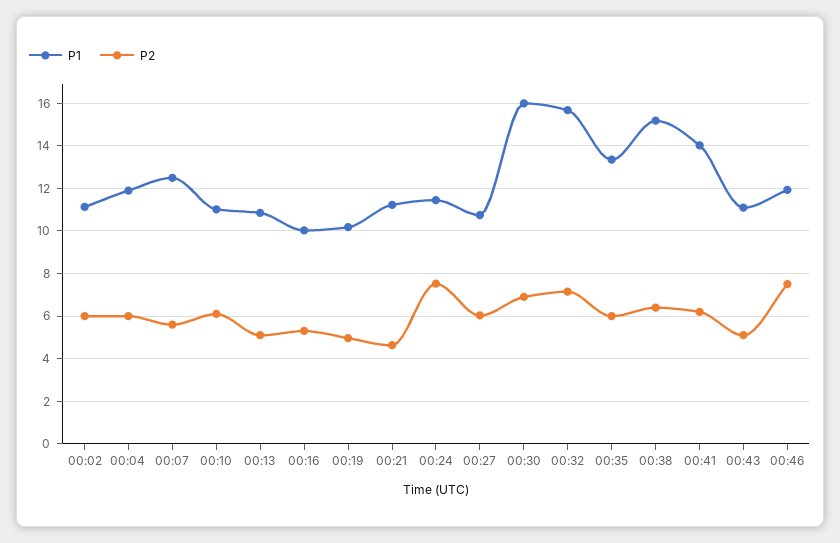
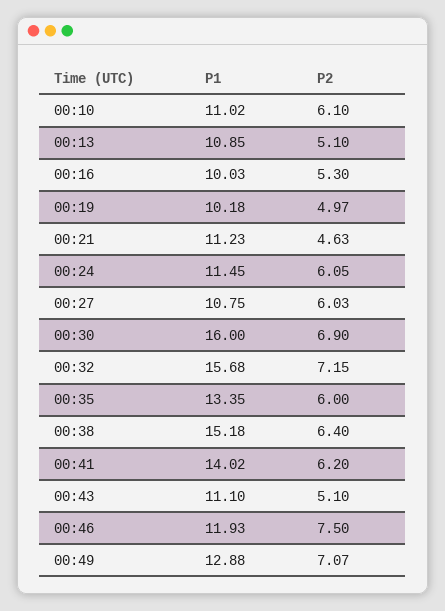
P1, 00:02: 11 -> none
P2, 00:02: 6 -> none
P1, 00:04: 12 -> none
P2, 00:04: 6 -> none
P1, 00:07: 12.5 -> none
P2, 00:07: 5.5 -> none
P2, 00:24: 7.5 -> 6.05
P1, 00:49: none -> 12.88
P2, 00:49: none -> 7.07

